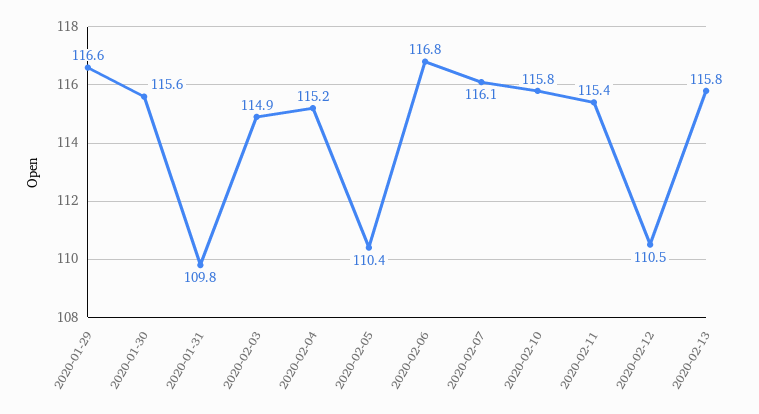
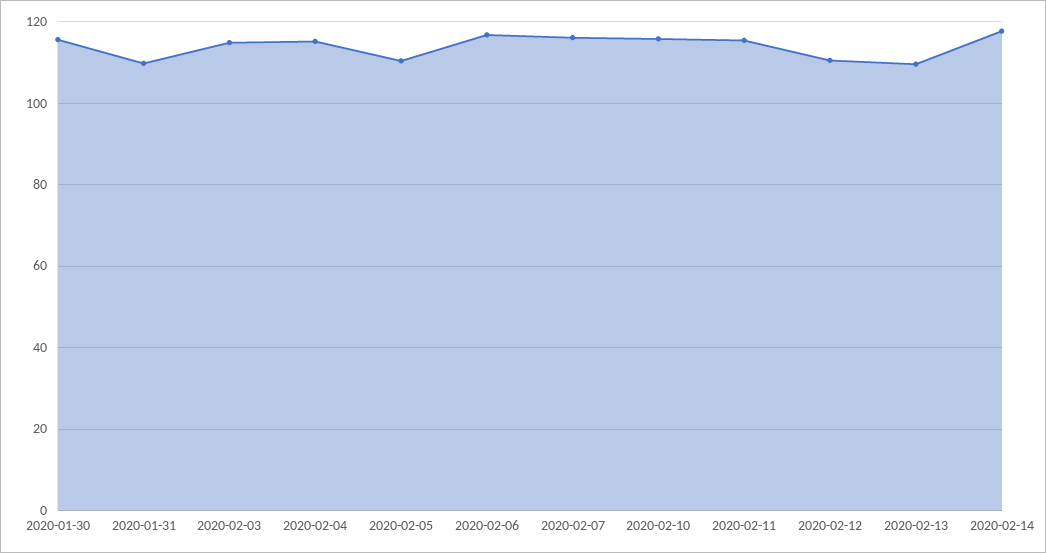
2020-01-29: 116.6 -> none
2020-02-13: 115.8 -> 110
2020-02-14: none -> 118

